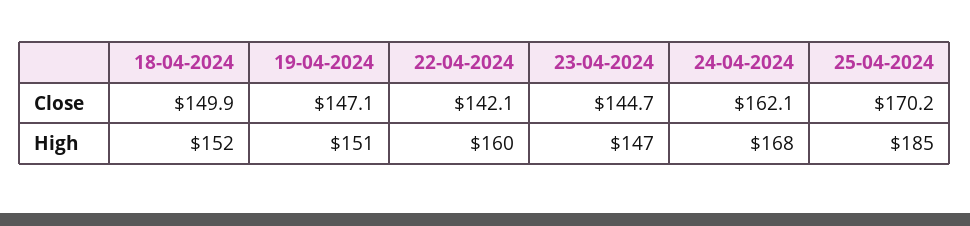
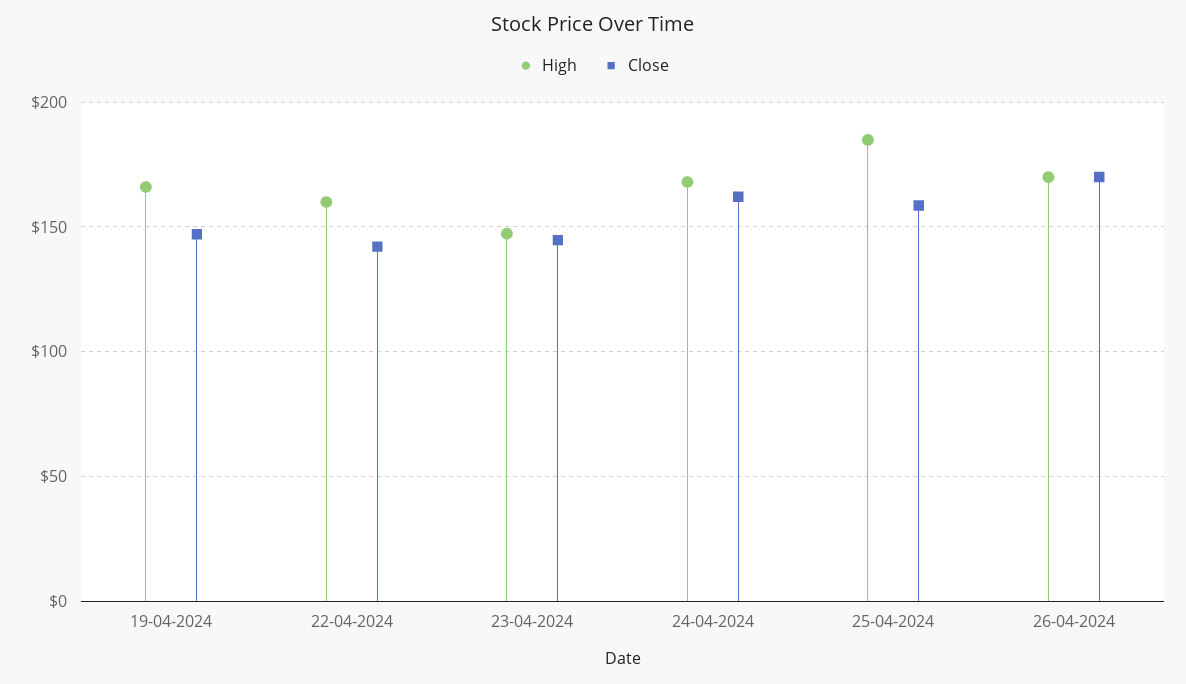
Close, 18-04-2024: 149.9 -> none
Close, 25-04-2024: 170.2 -> 160
High, 18-04-2024: 152 -> none
High, 19-04-2024: 151 -> 165
High, 26-04-2024: none -> 170
Close, 26-04-2024: none -> 170

